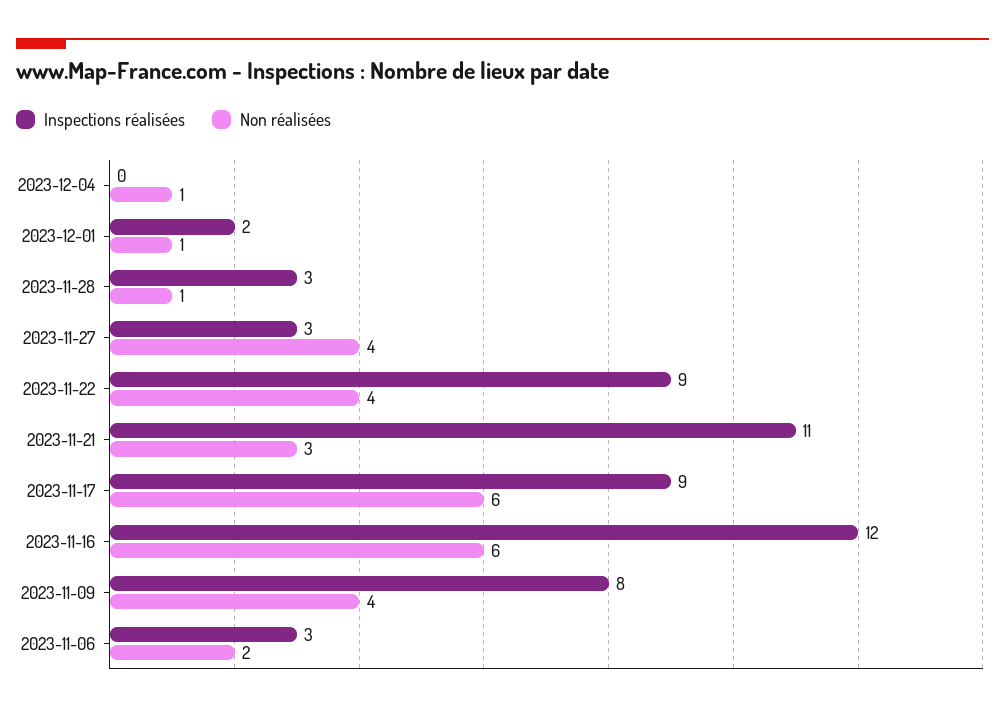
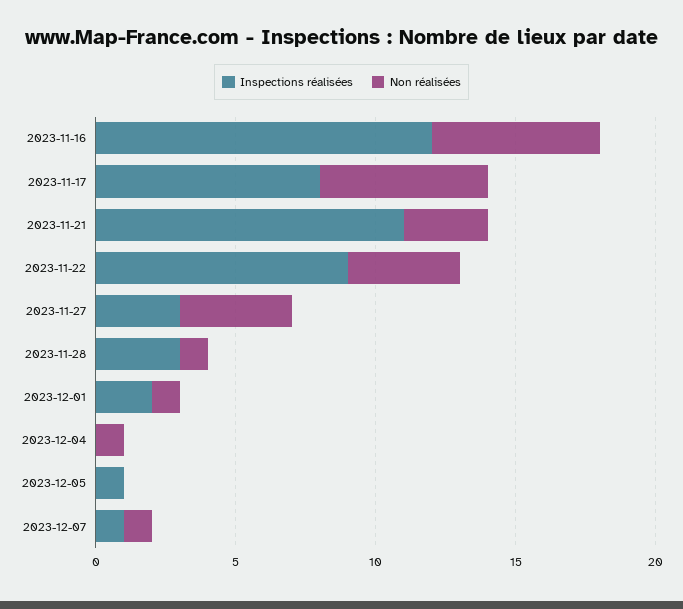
Inspections réalisées, 2023-11-17: 9 -> 8
Inspections réalisées, 2023-11-09: 8 -> none
Non réalisées, 2023-11-09: 4 -> none
Inspections réalisées, 2023-11-06: 3 -> none
Non réalisées, 2023-11-06: 2 -> none
Inspections réalisées, 2023-12-05: none -> 1
Non réalisées, 2023-12-05: none -> 0
Inspections réalisées, 2023-12-07: none -> 1
Non réalisées, 2023-12-07: none -> 1

